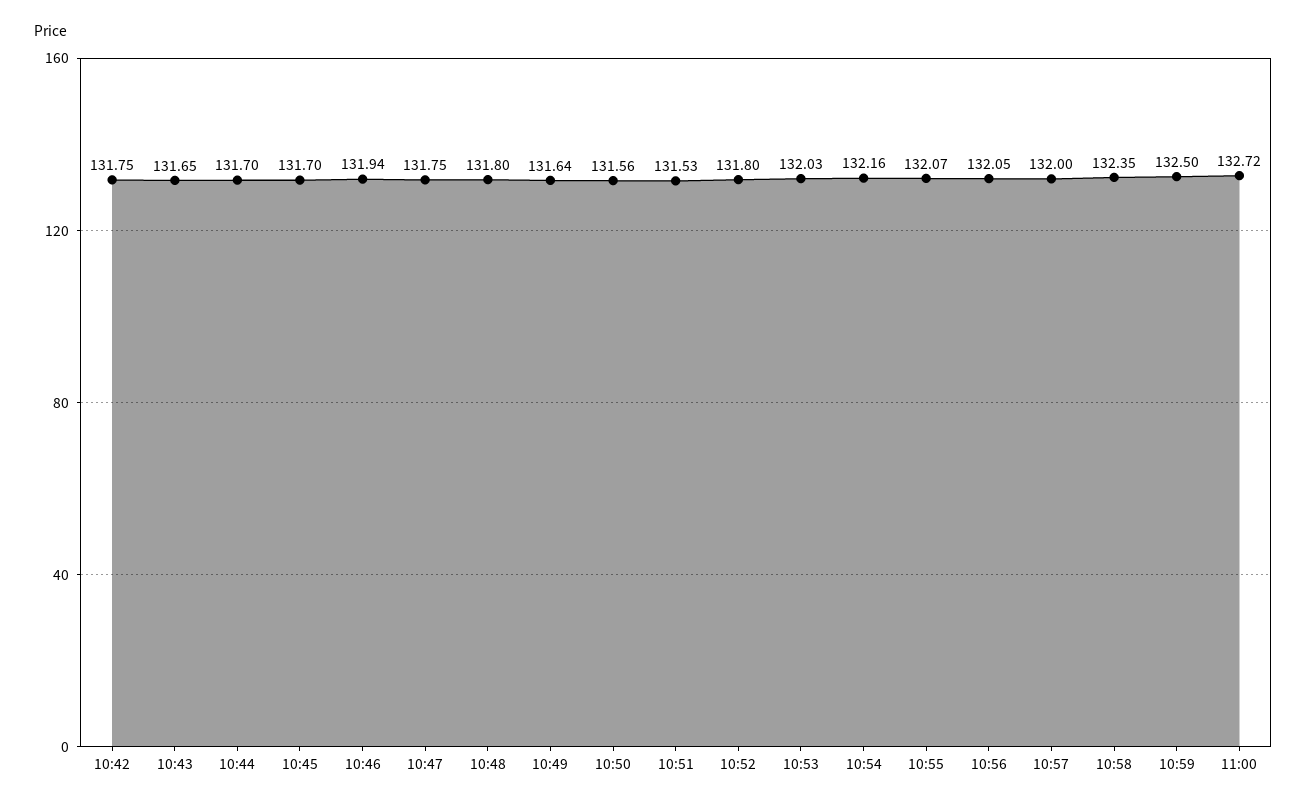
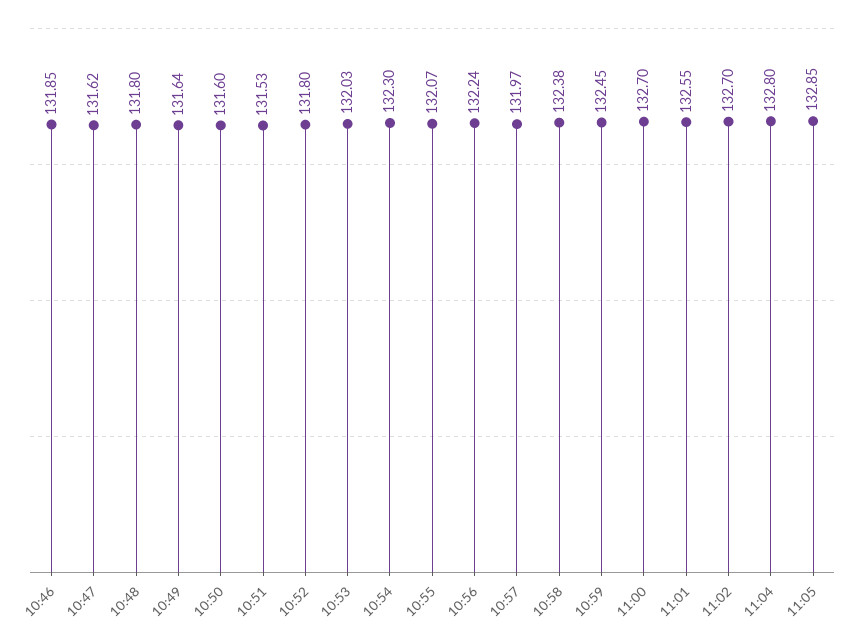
10:42: 131.75 -> none
10:43: 131.65 -> none
10:44: 131.7 -> none
10:45: 131.7 -> none
10:46: 131.94 -> 131.85
10:47: 131.75 -> 131.62
10:50: 131.56 -> 131.6
10:54: 132.16 -> 132.3
10:56: 132.05 -> 132.24
10:57: 132 -> 131.97
10:58: 132.35 -> 132.38
10:59: 132.5 -> 132.45
11:00: 132.72 -> 132.7
11:01: none -> 132.55
11:02: none -> 132.7
11:04: none -> 132.8
11:05: none -> 132.85

